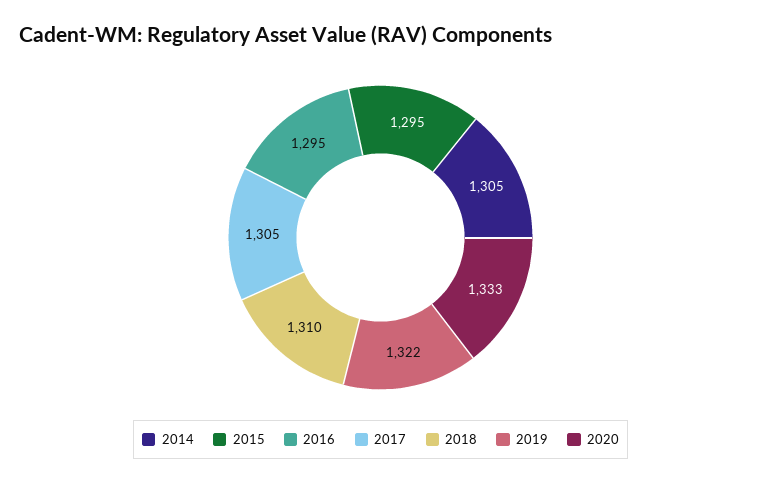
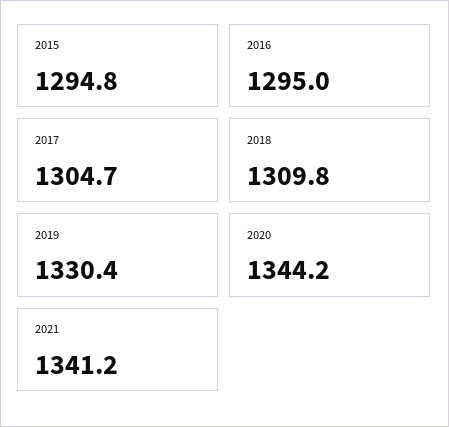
2014: 1305 -> none
2019: 1322 -> 1330.4
2020: 1333 -> 1344.2
2021: none -> 1341.2

